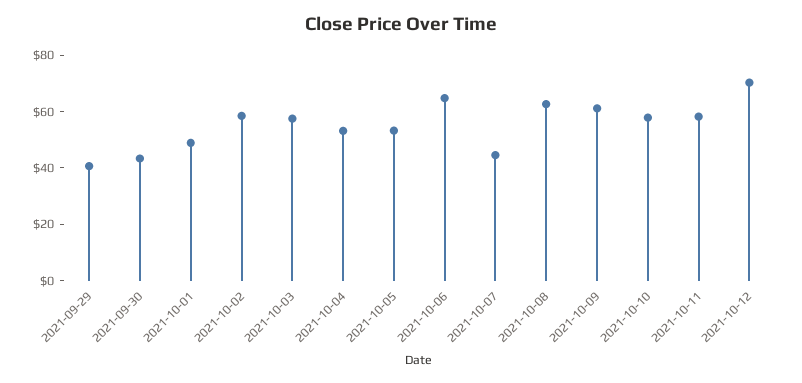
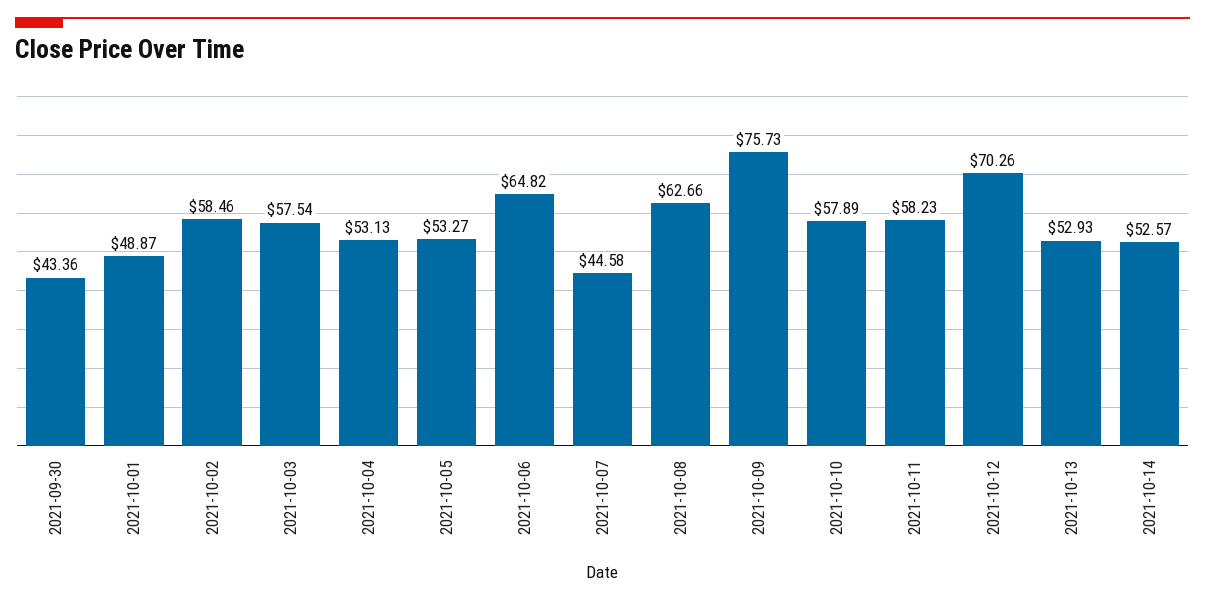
2021-09-29: 40 -> none
2021-10-09: 60 -> 75.73
2021-10-13: none -> 52.93
2021-10-14: none -> 52.57

